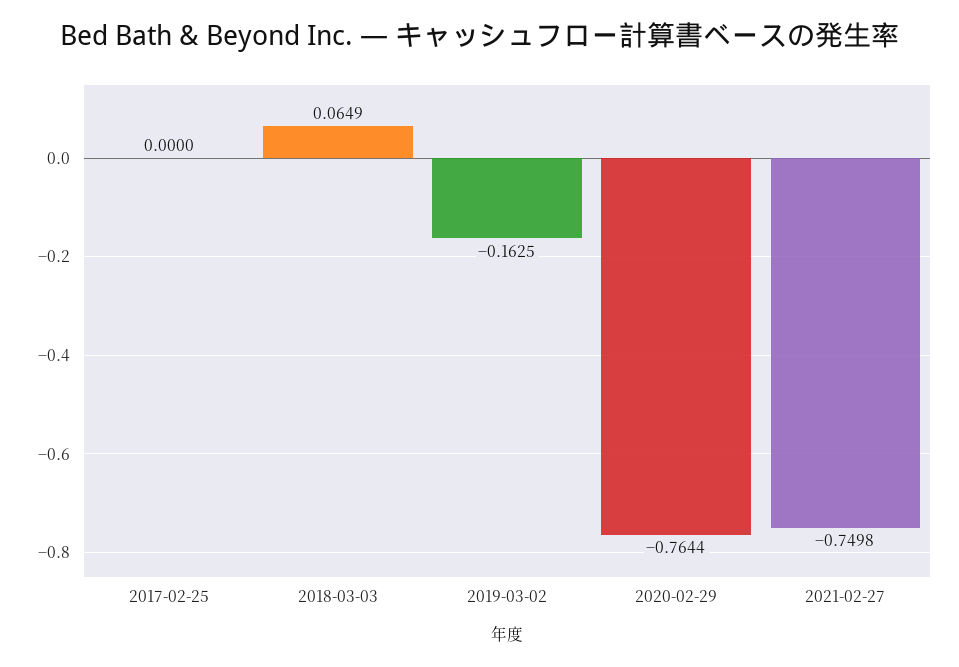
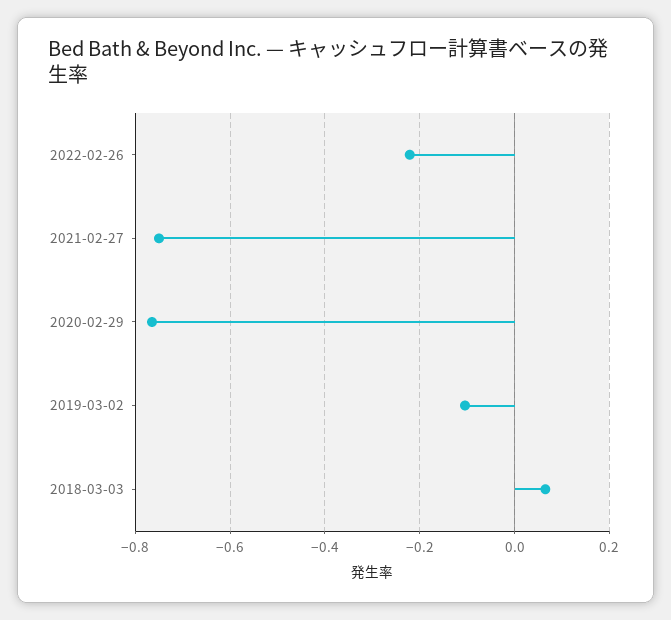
2017-02-25: 0 -> none
2019-03-02: -0.1625 -> -0.1
2022-02-26: none -> -0.22

